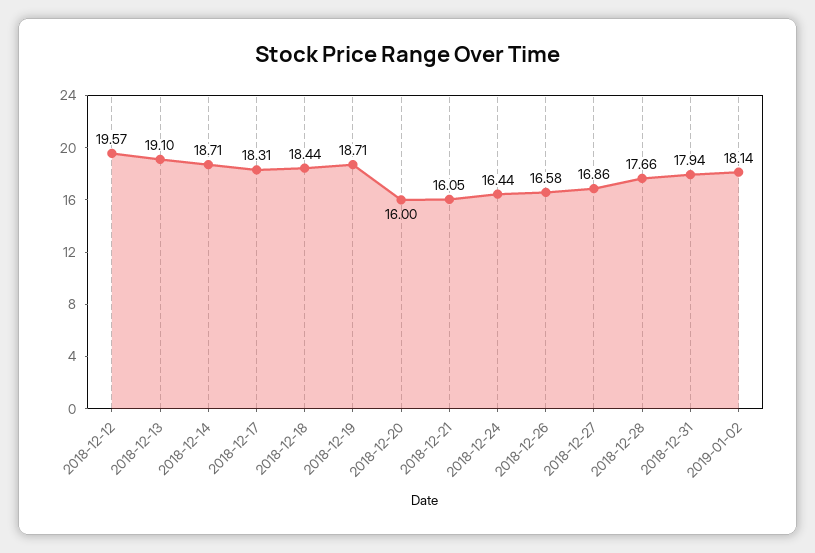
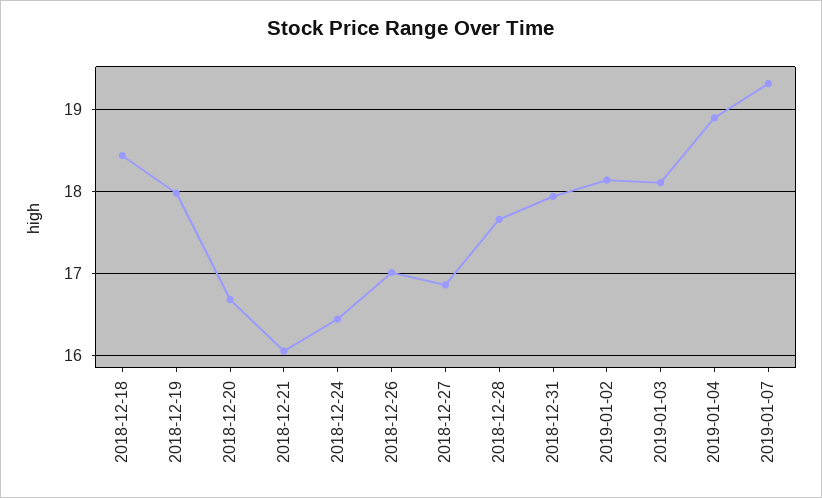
2018-12-12: 19.57 -> none
2018-12-13: 19.1 -> none
2018-12-14: 18.71 -> none
2018-12-17: 18.31 -> none
2018-12-19: 18.71 -> 18
2018-12-20: 16 -> 16.7
2018-12-26: 16.58 -> 17
2019-01-03: none -> 18.1
2019-01-04: none -> 18.9
2019-01-07: none -> 19.3

